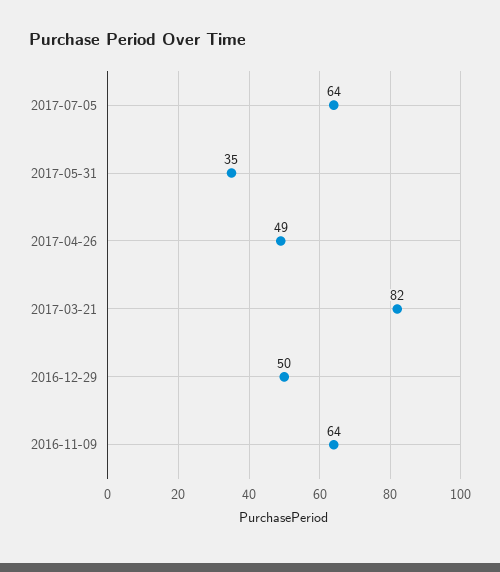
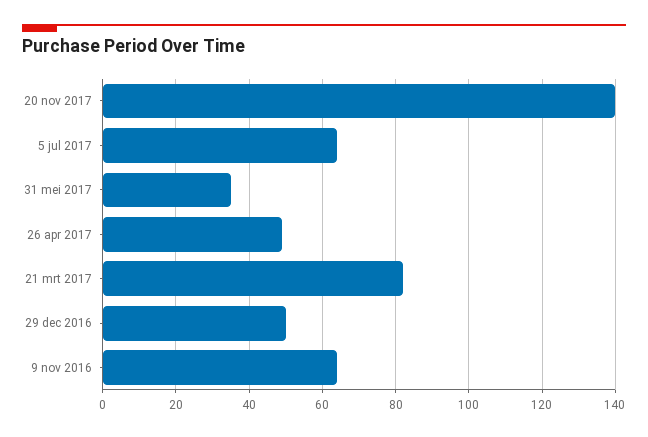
20 nov 2017: none -> 140

